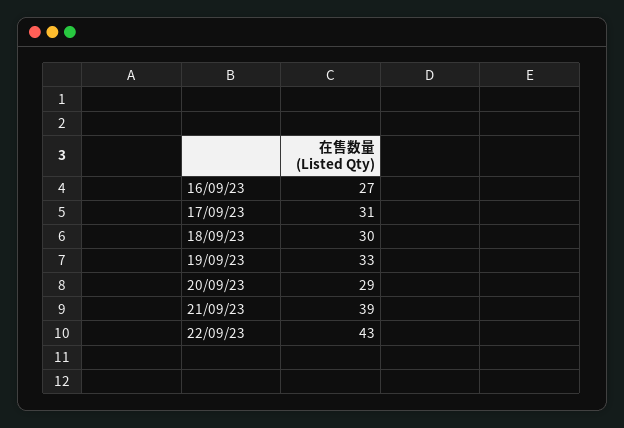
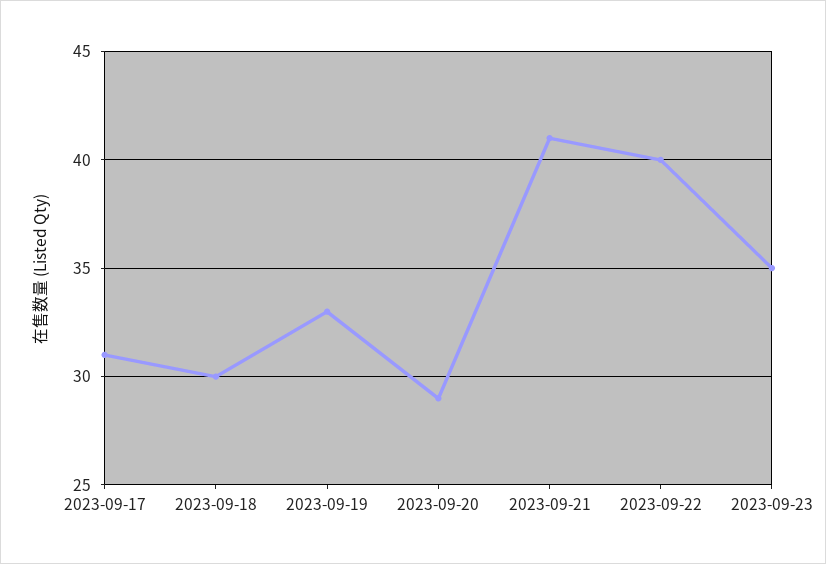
16/09/23: 27 -> none
21/09/23: 39 -> 41
22/09/23: 43 -> 40
2023-09-23: none -> 35

